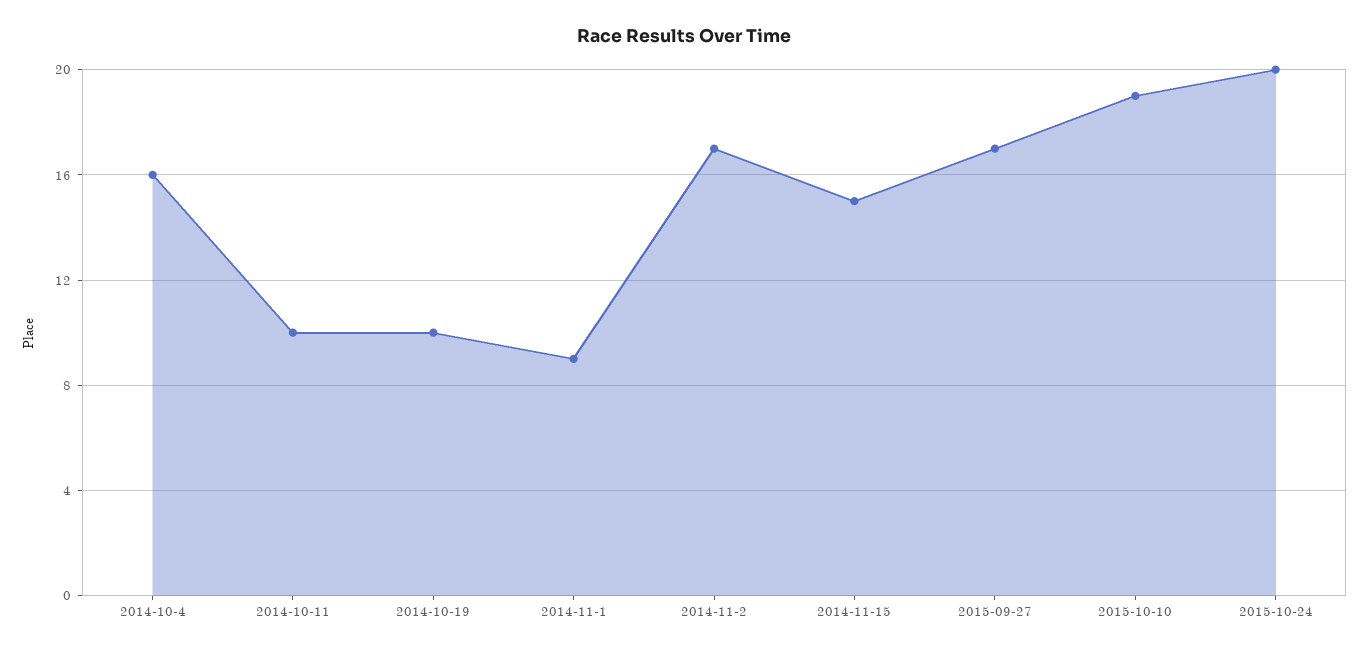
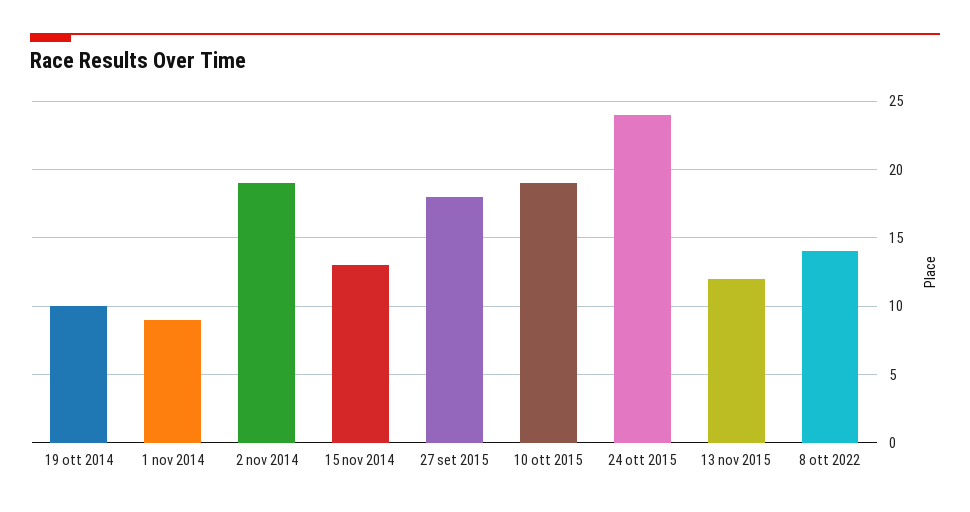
2014-10-4: 16 -> none
2014-10-11: 10 -> none
2014-11-2: 17 -> 19
2014-11-15: 15 -> 13
2015-09-27: 17 -> 18
2015-10-24: 20 -> 24
13 nov 2015: none -> 12
8 ott 2022: none -> 14

